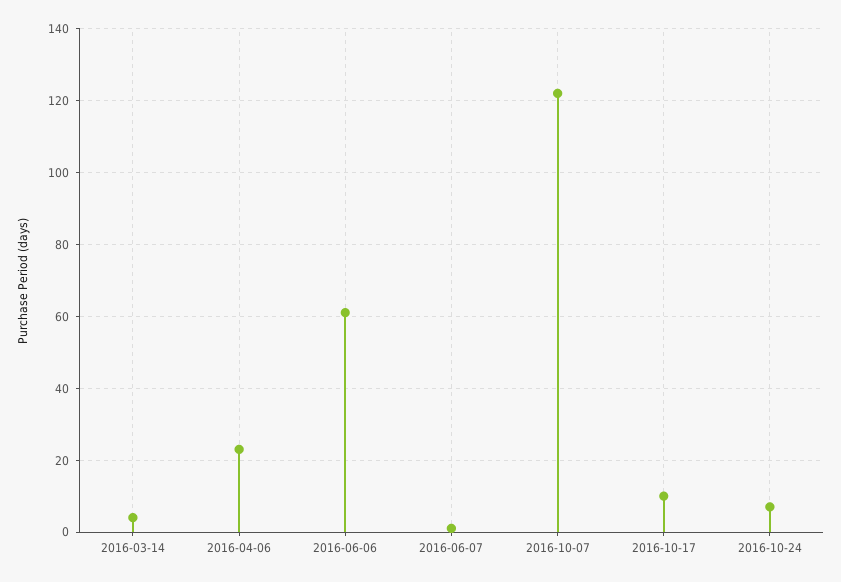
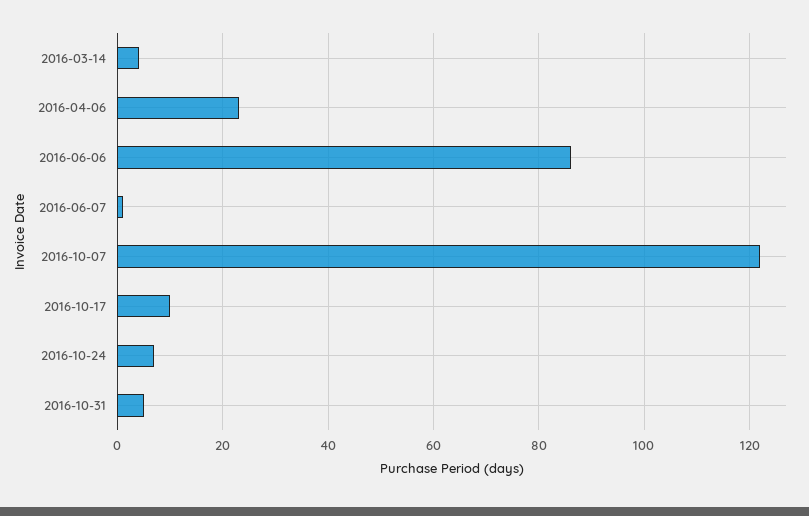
2016-06-06: 60 -> 85
2016-10-31: none -> 5

